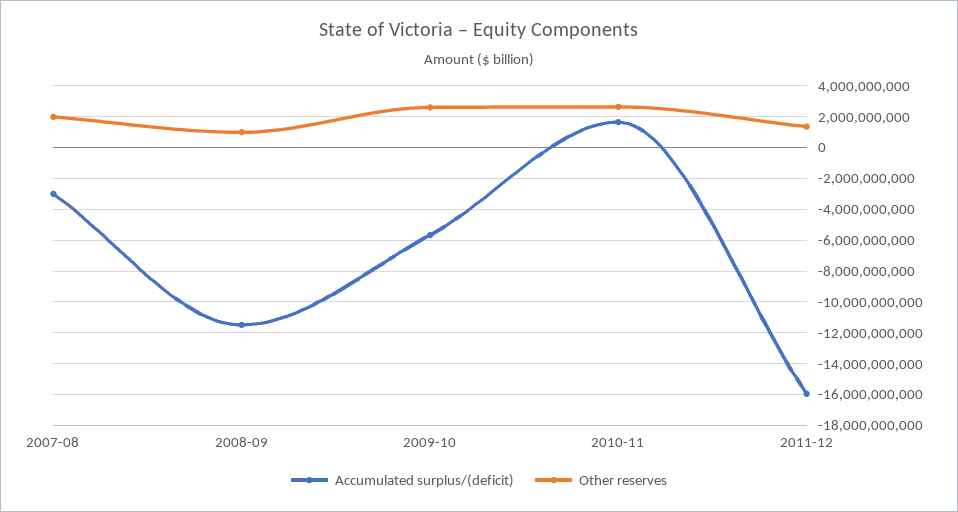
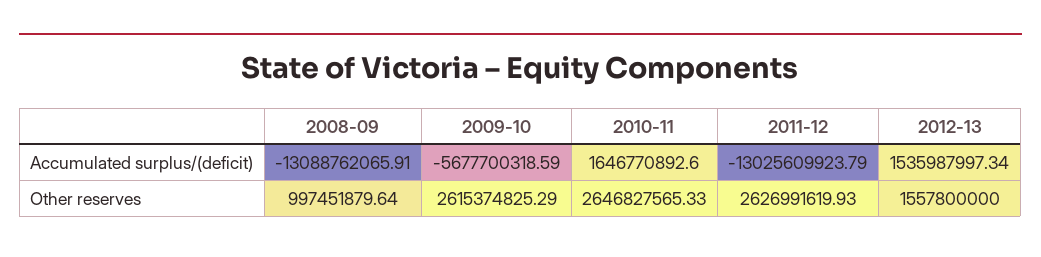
Accumulated surplus/(deficit), 2007-08: -3000000000 -> none
Other reserves, 2007-08: 2000000000 -> none
Accumulated surplus/(deficit), 2008-09: -11500000000 -> -13088762065.91
Accumulated surplus/(deficit), 2011-12: -16000000000 -> -13025609923.79
Other reserves, 2011-12: 1500000000 -> 2626991619.93
Accumulated surplus/(deficit), 2012-13: none -> 1535987997.34
Other reserves, 2012-13: none -> 1557800000

